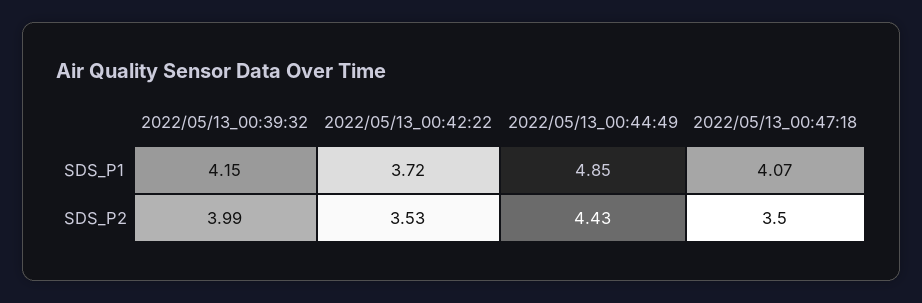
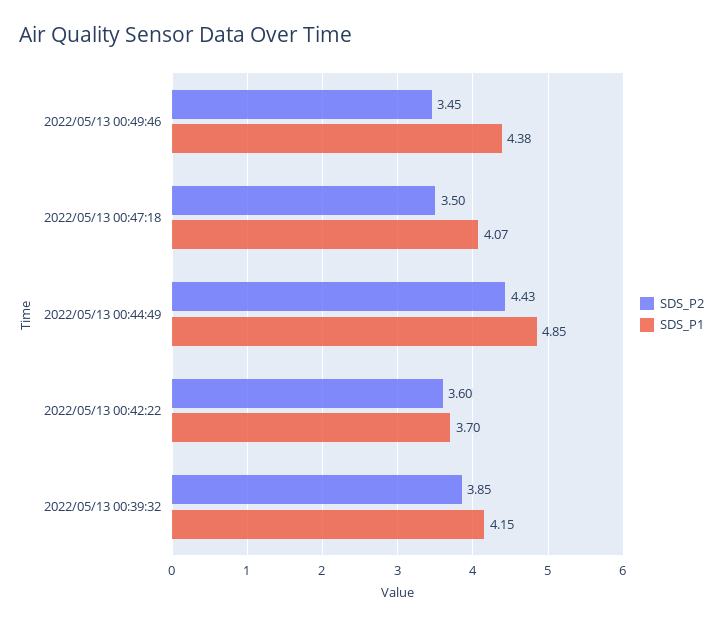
SDS_P1, 2022/05/13_00:42:22: 3.72 -> 3.7
SDS_P2, 2022/05/13_00:39:32: 3.99 -> 3.85
SDS_P2, 2022/05/13_00:42:22: 3.53 -> 3.6
SDS_P2, 2022/05/13 00:49:46: none -> 3.45
SDS_P1, 2022/05/13 00:49:46: none -> 4.38

